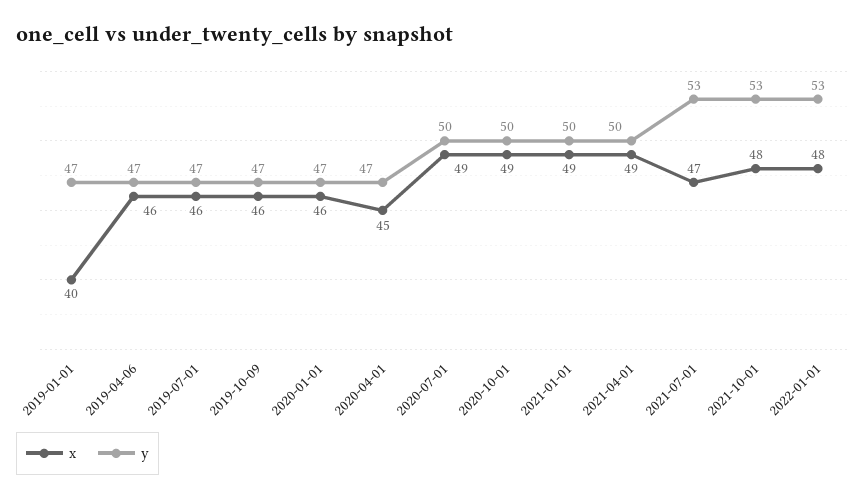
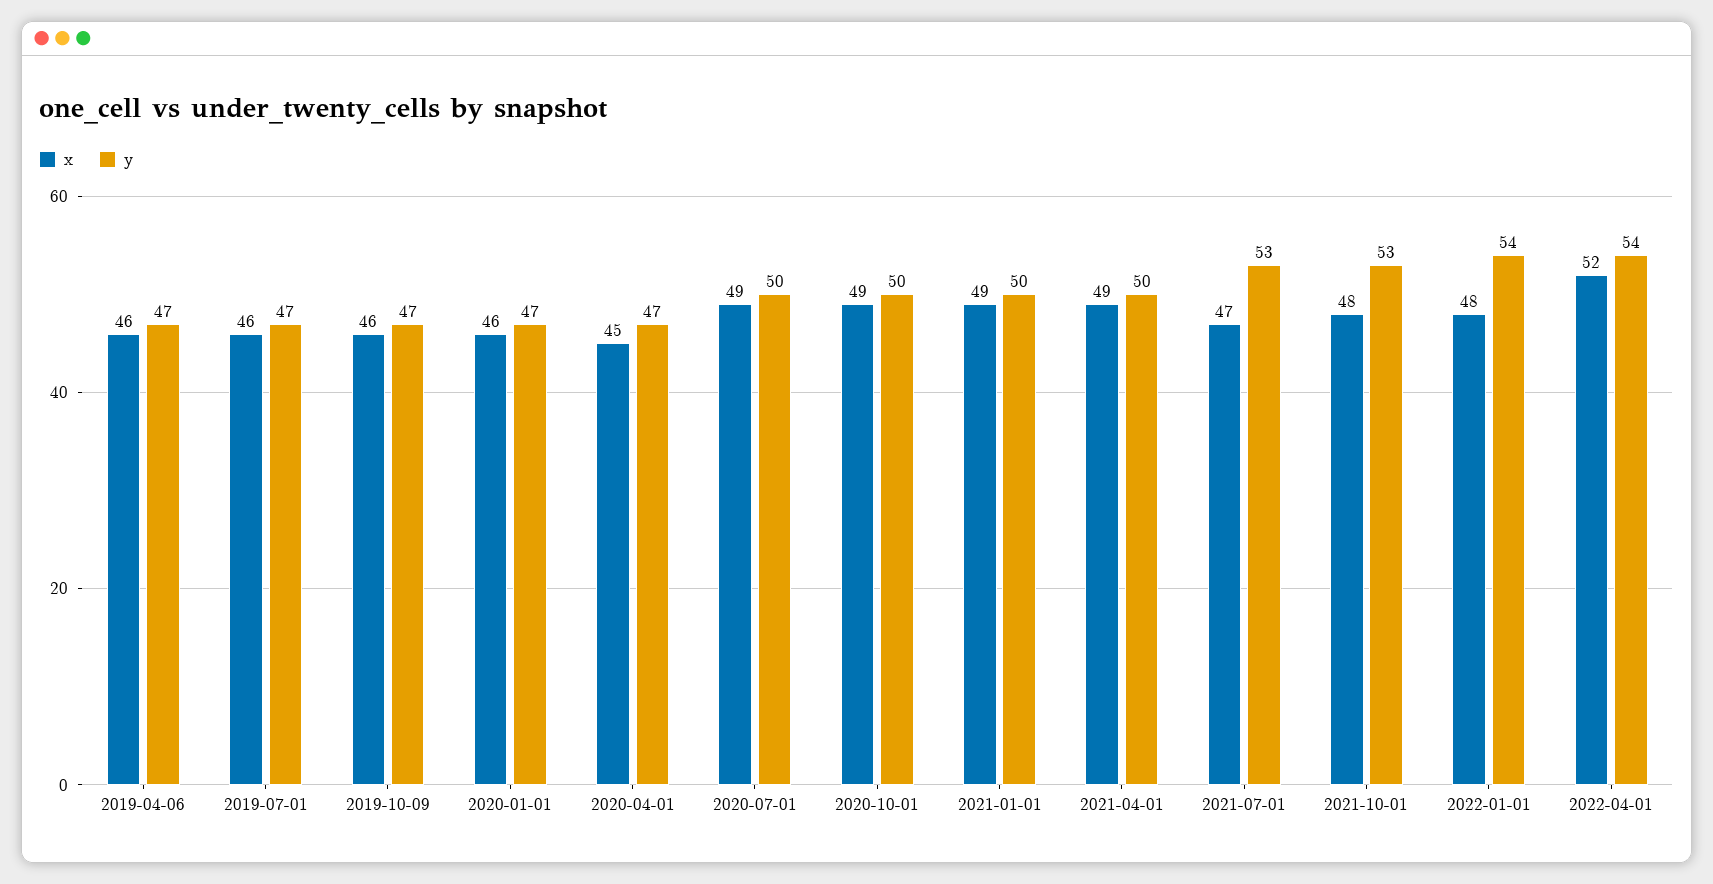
x, 2019-01-01: 40 -> none
y, 2019-01-01: 47 -> none
y, 2022-01-01: 53 -> 54
x, 2022-04-01: none -> 52
y, 2022-04-01: none -> 54

